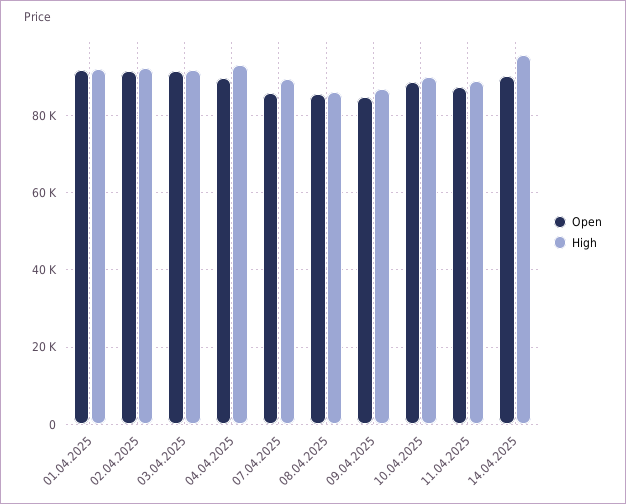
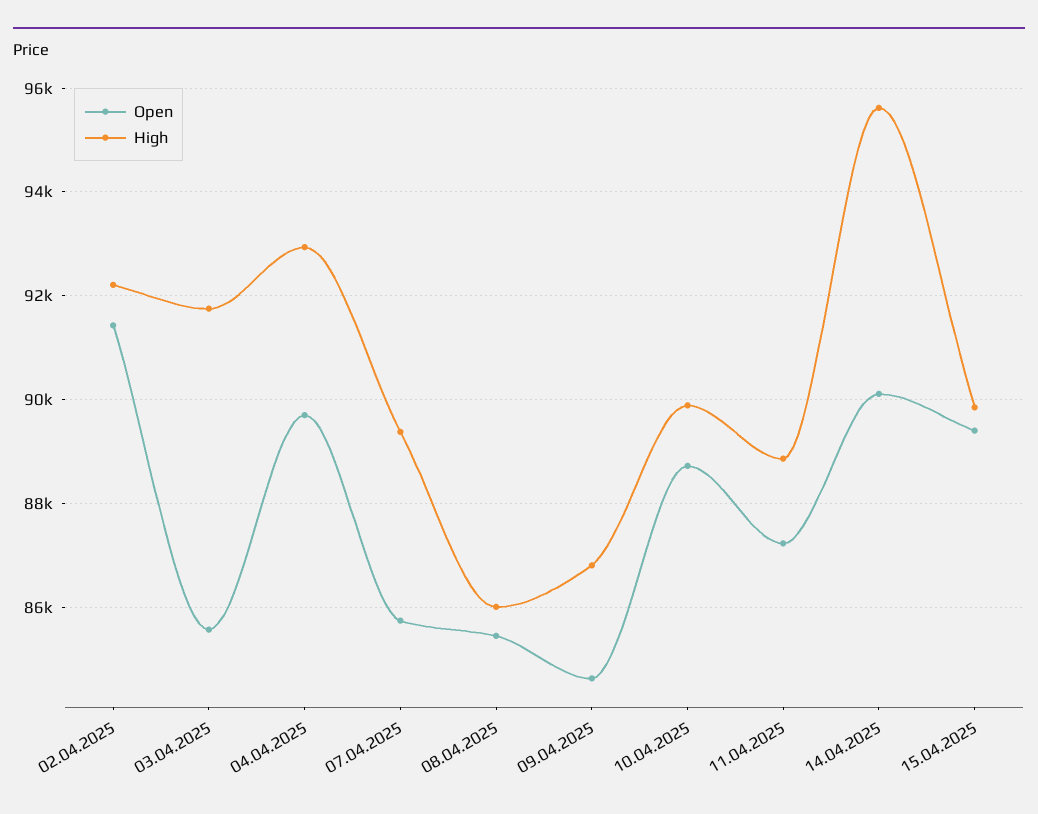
Open, 01.04.2025: 92000 -> none
High, 01.04.2025: 92000 -> none
Open, 03.04.2025: 92000 -> 85600
Open, 15.04.2025: none -> 89400
High, 15.04.2025: none -> 89800

